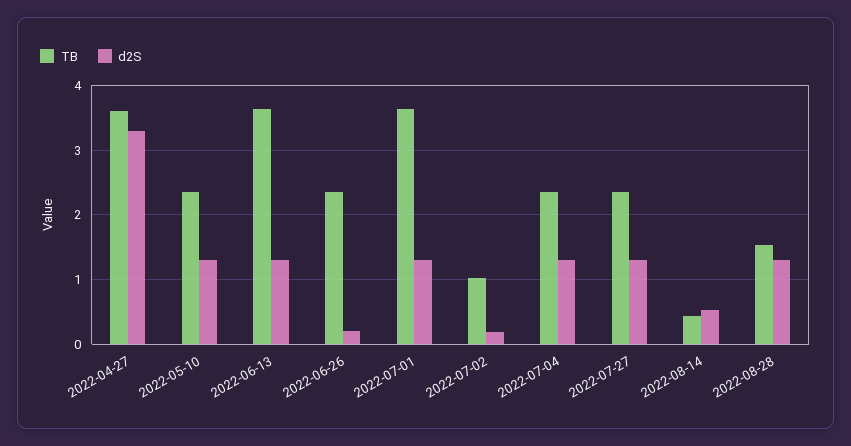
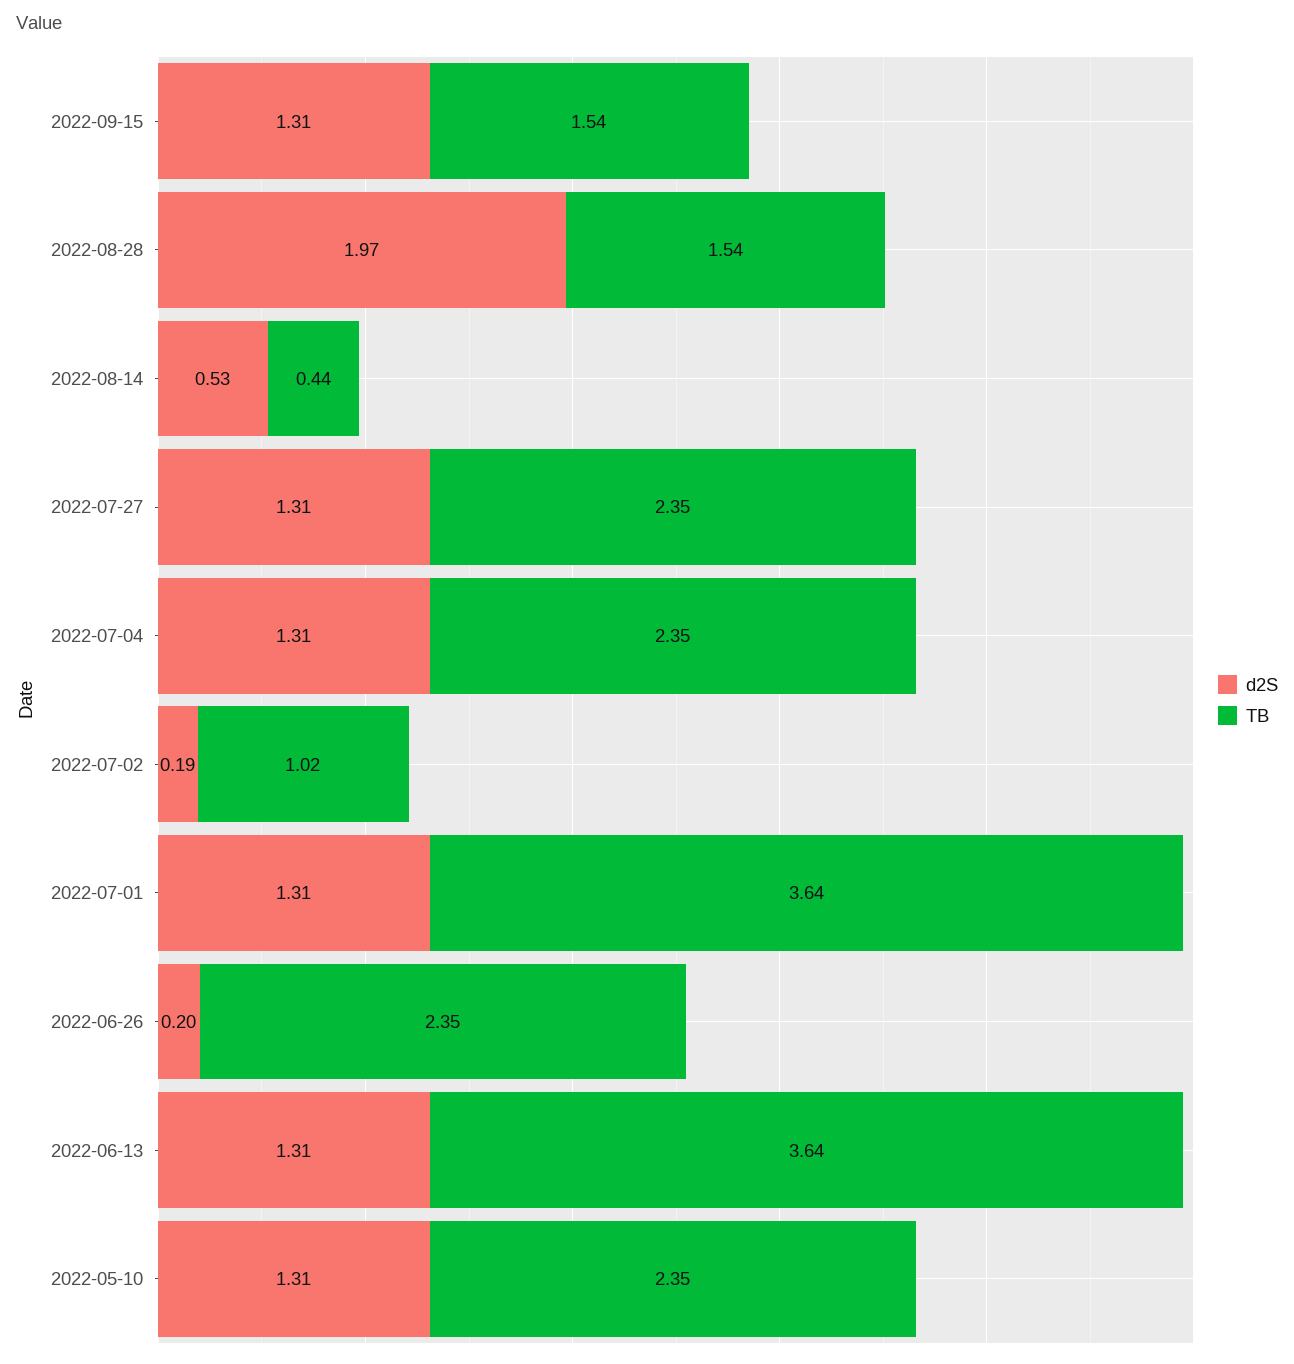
TB, 2022-04-27: 3.6 -> none
d2S, 2022-04-27: 3.3 -> none
d2S, 2022-08-28: 1.3 -> 1.97
d2S, 2022-09-15: none -> 1.31
TB, 2022-09-15: none -> 1.54

